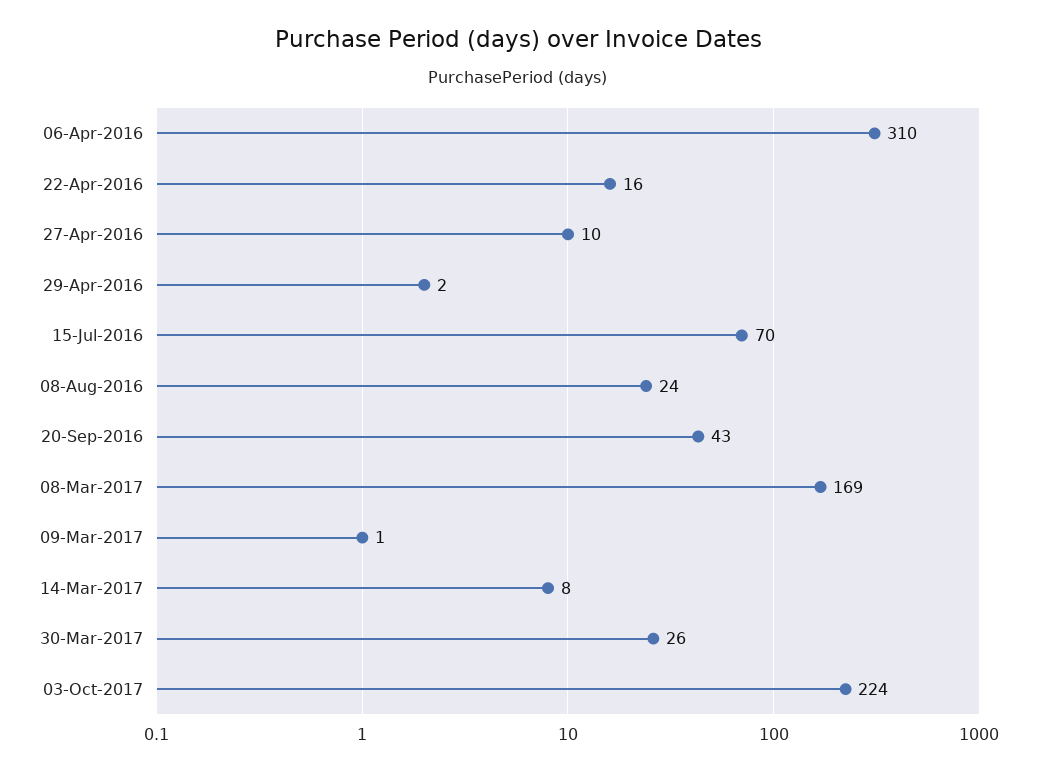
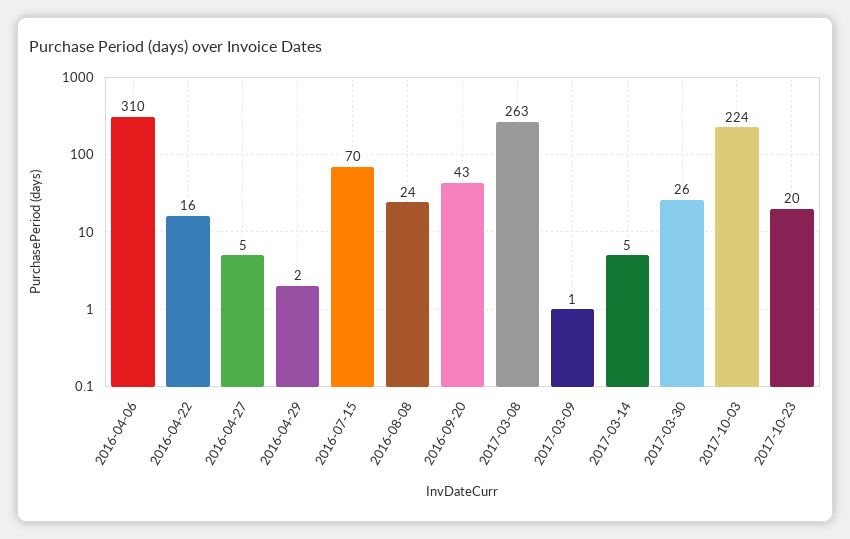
27-Apr-2016: 10 -> 5
08-Mar-2017: 169 -> 263
14-Mar-2017: 8 -> 5
2017-10-23: none -> 20

